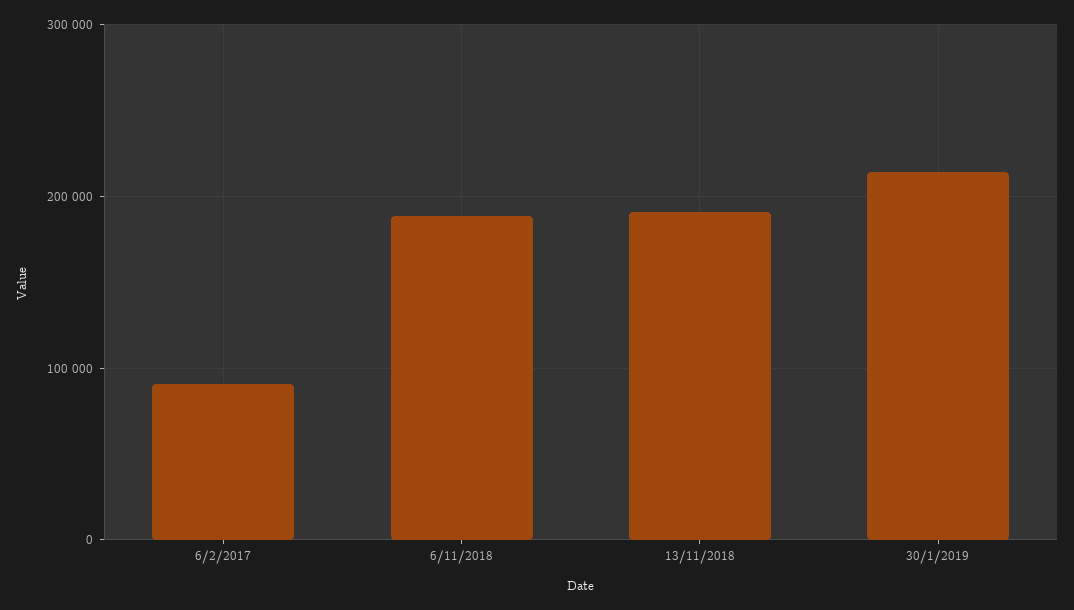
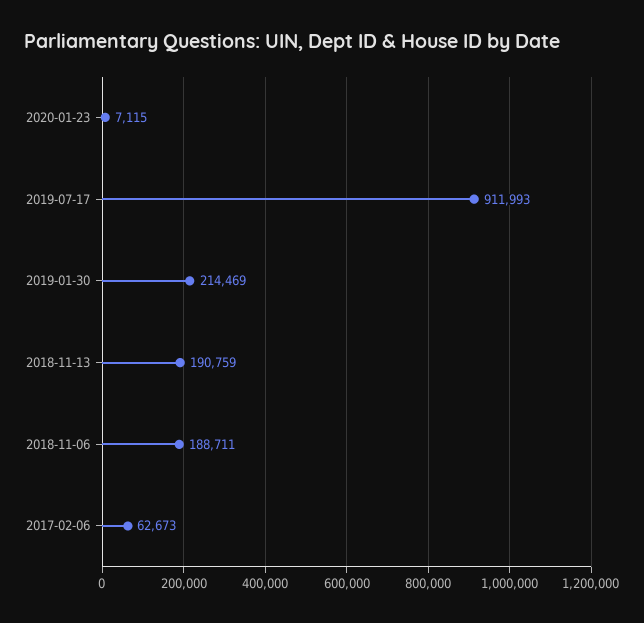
6/2/2017: 90000 -> 62673
2020-01-23: none -> 7115
2019-07-17: none -> 911993

